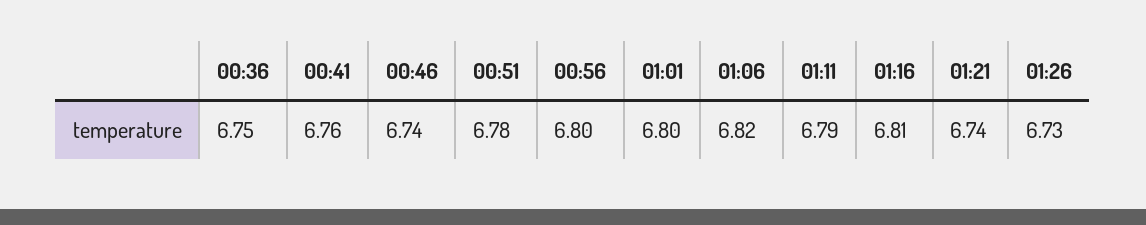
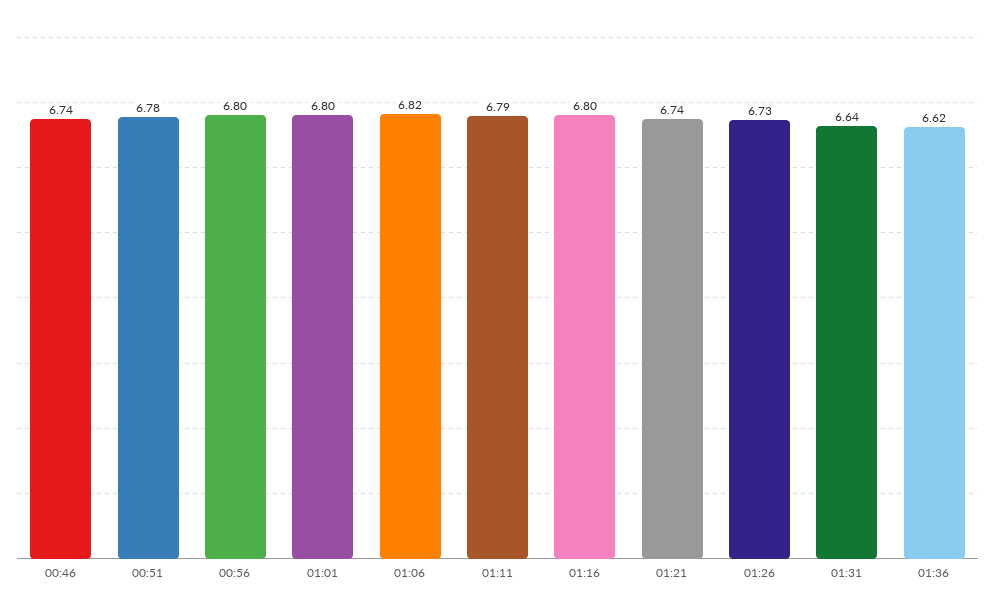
00:36: 6.75 -> none
00:41: 6.76 -> none
01:16: 6.81 -> 6.8
01:31: none -> 6.64
01:36: none -> 6.62

